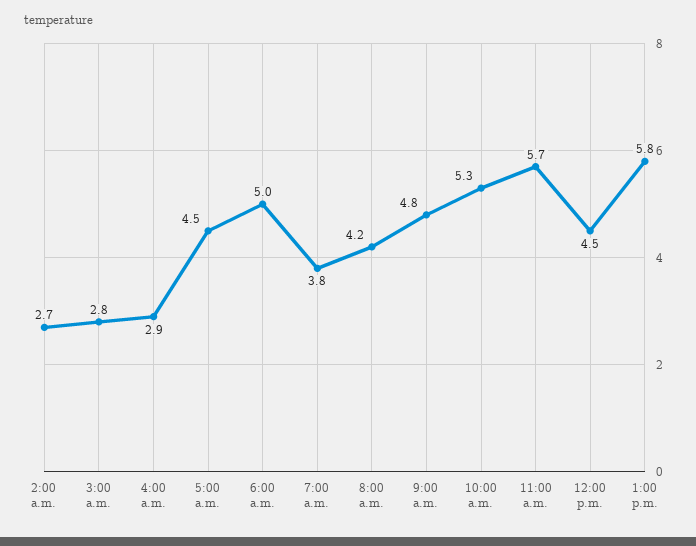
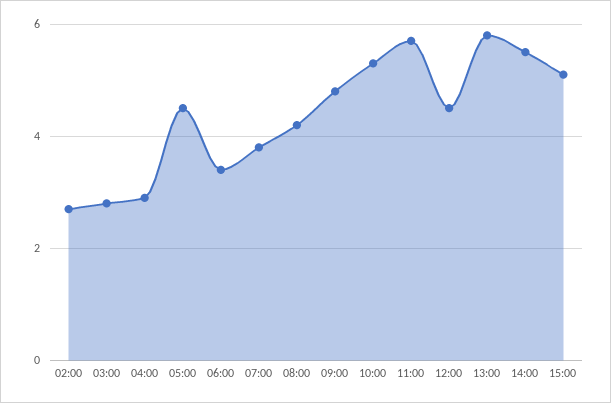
6:00 a.m.: 5 -> 3.5
14:00: none -> 5.5
15:00: none -> 5

